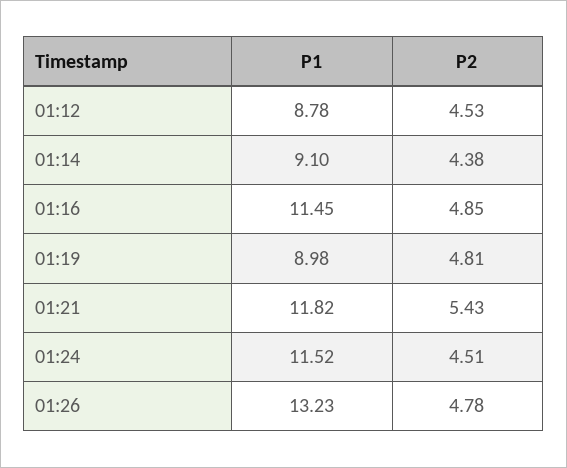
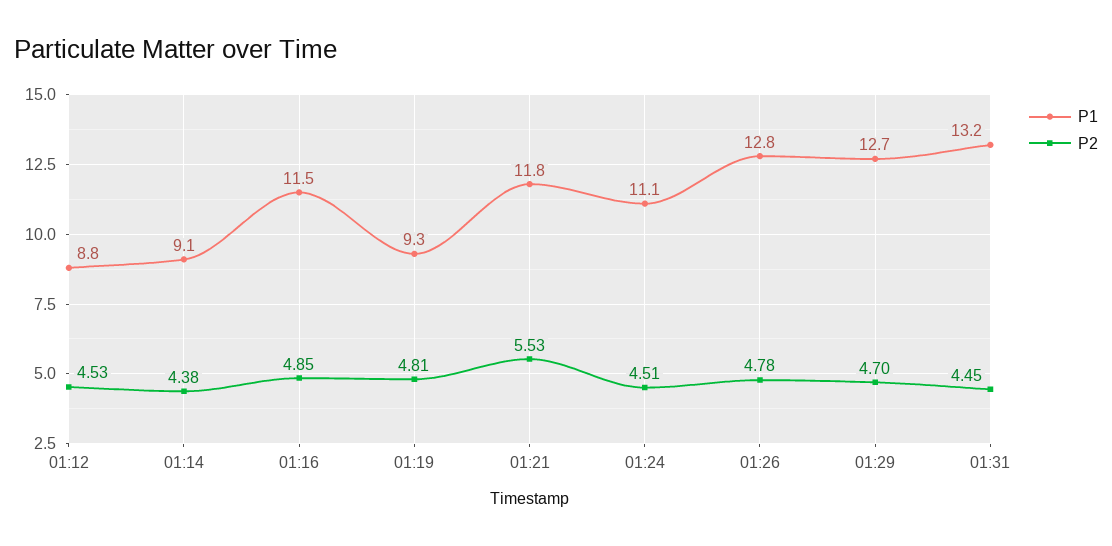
P1, 01:19: 8.98 -> 9.3
P2, 01:21: 5.43 -> 5.53
P1, 01:24: 11.52 -> 11.1
P1, 01:26: 13.23 -> 12.8
P1, 01:29: none -> 12.7
P2, 01:29: none -> 4.7
P1, 01:31: none -> 13.2
P2, 01:31: none -> 4.45

